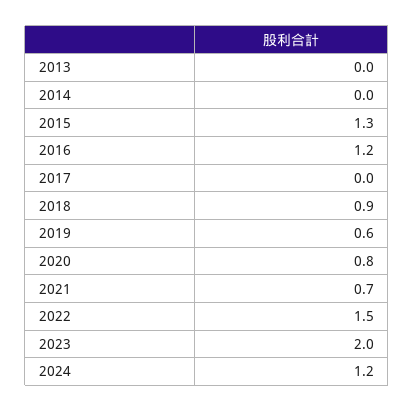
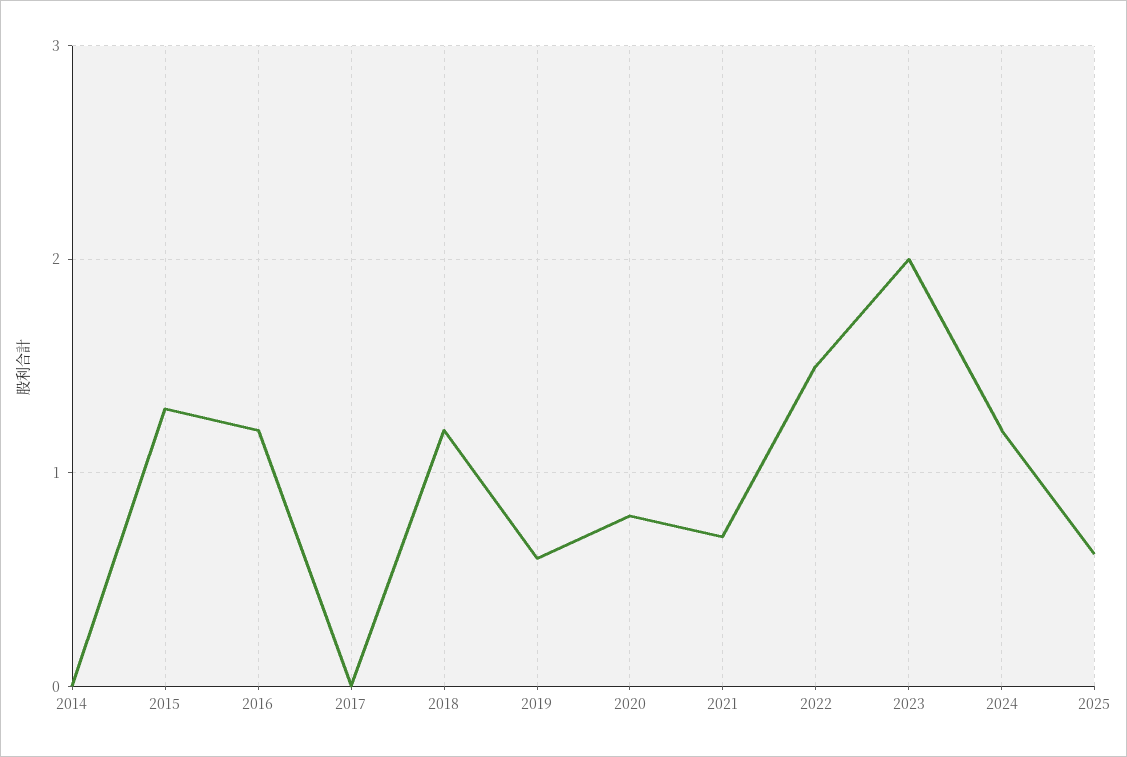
2013: 0 -> none
2018: 0.9 -> 1.2
2025: none -> 0.6

